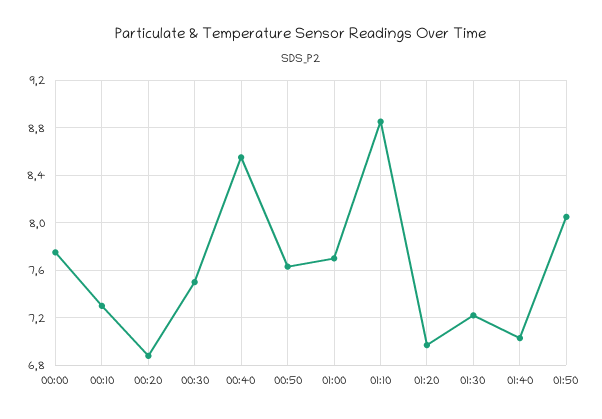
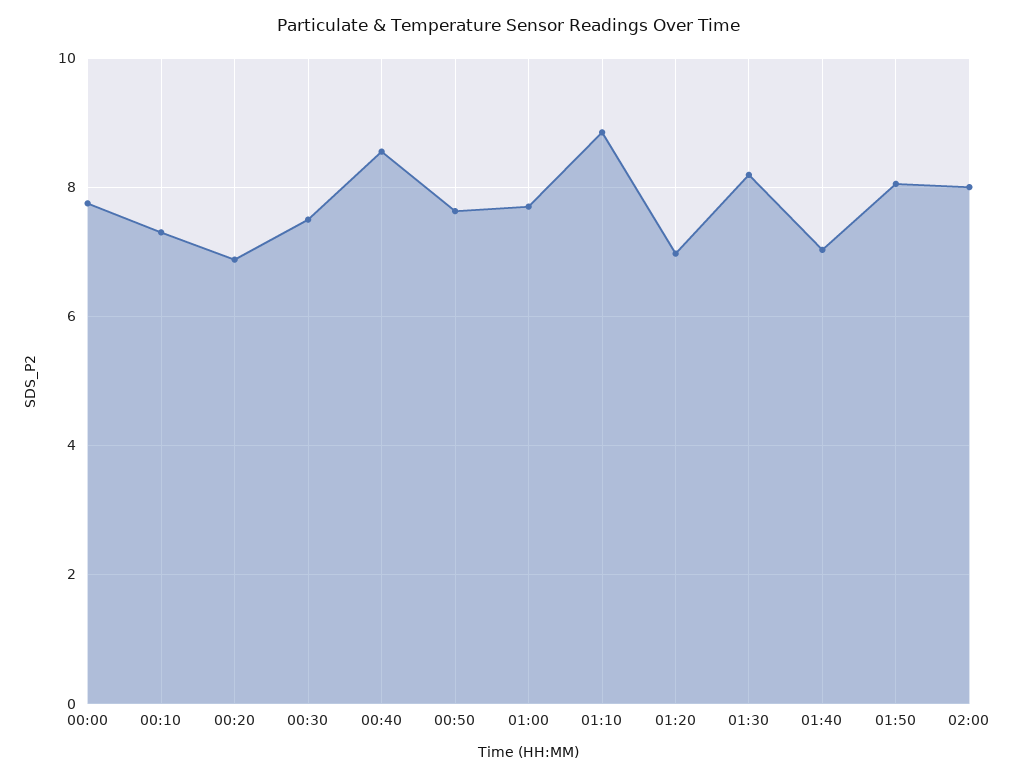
01:30: 7.2 -> 8.2
02:00: none -> 8

